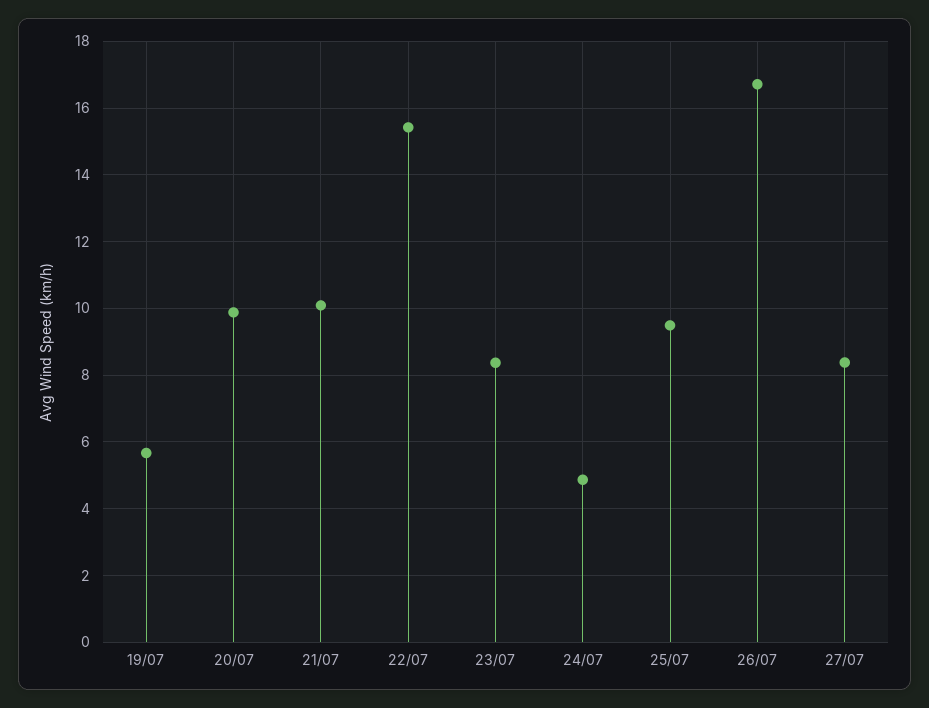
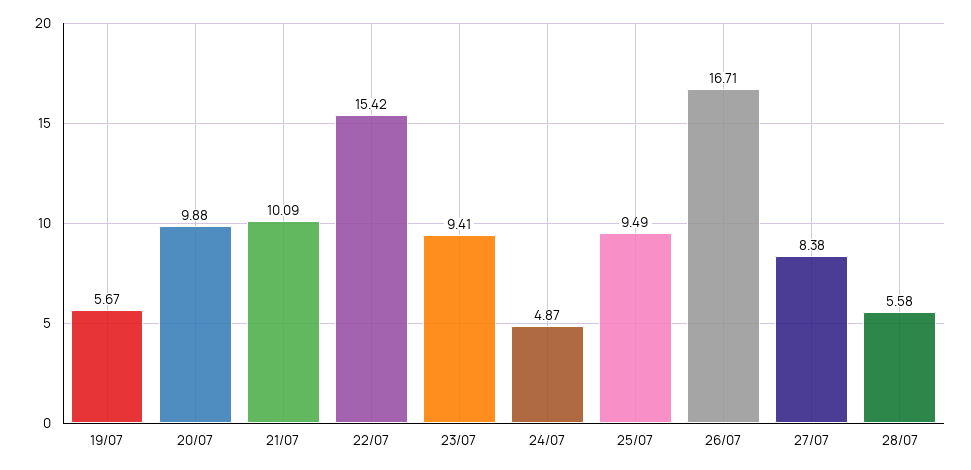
23/07: 8.4 -> 9.41
28/07: none -> 5.58

